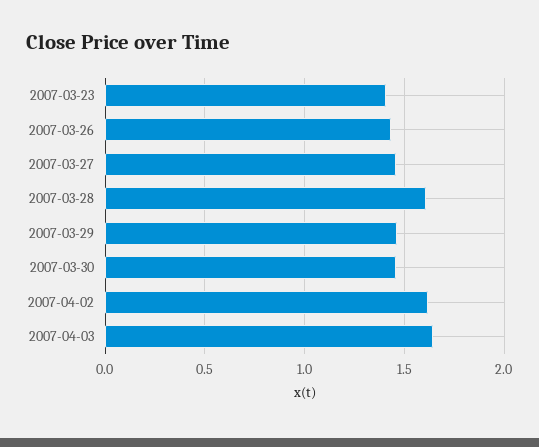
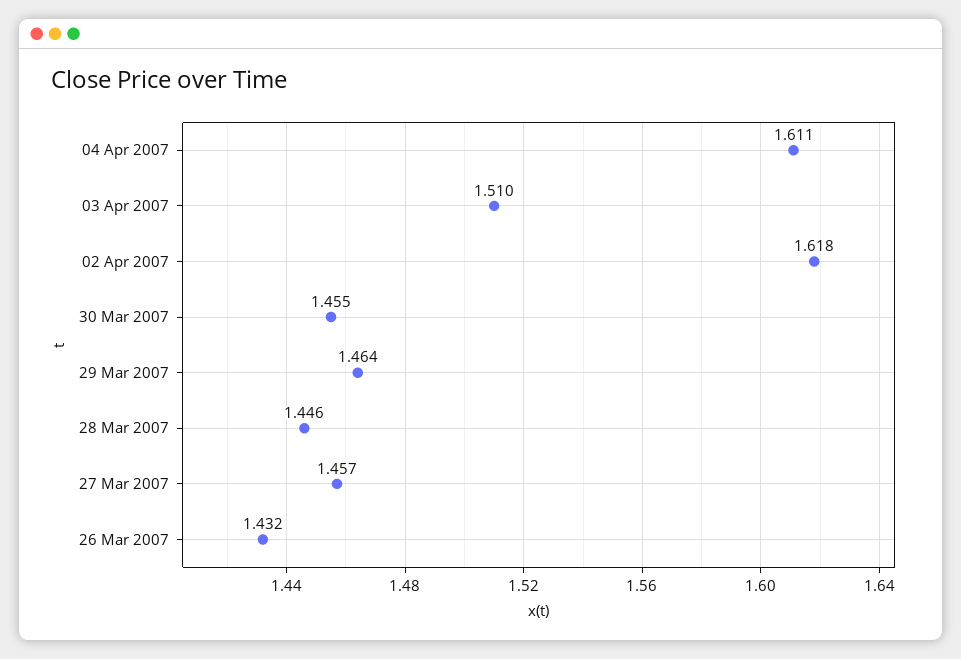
2007-03-23: 1.4 -> none
2007-03-28: 1.6 -> 1.446
2007-04-03: 1.65 -> 1.51
04 Apr 2007: none -> 1.611

